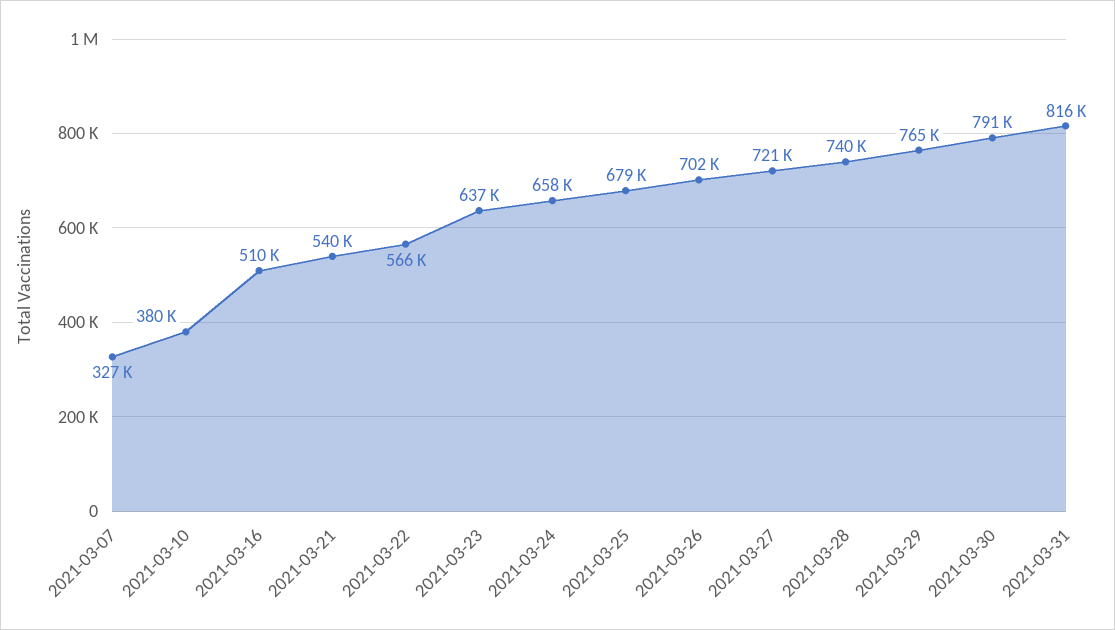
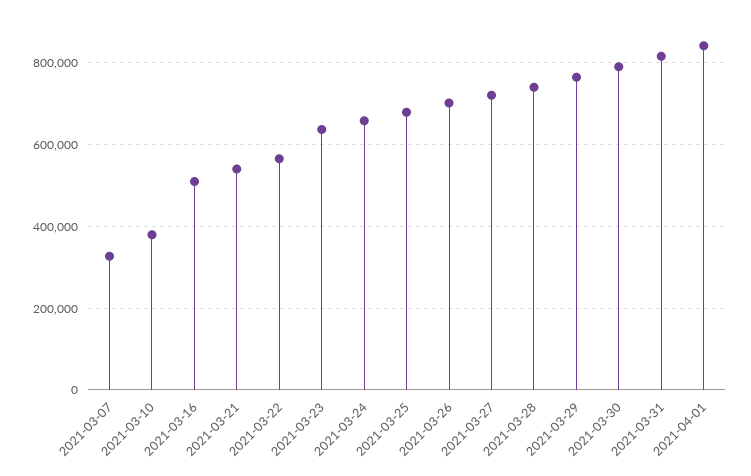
2021-04-01: none -> 840000

